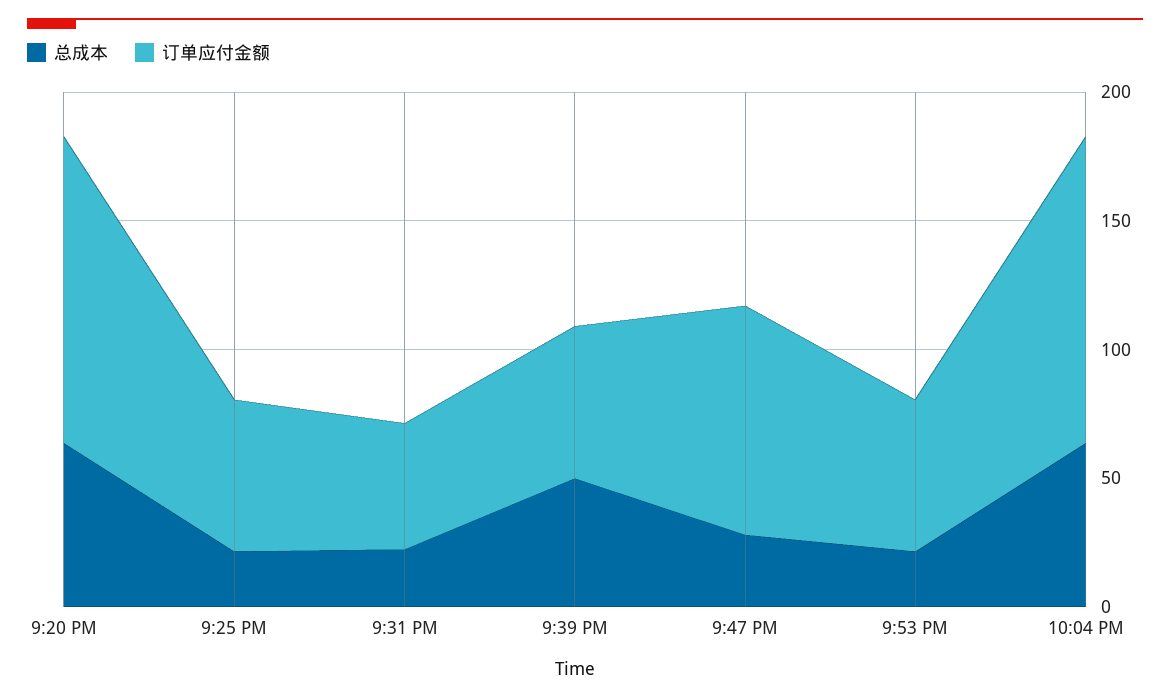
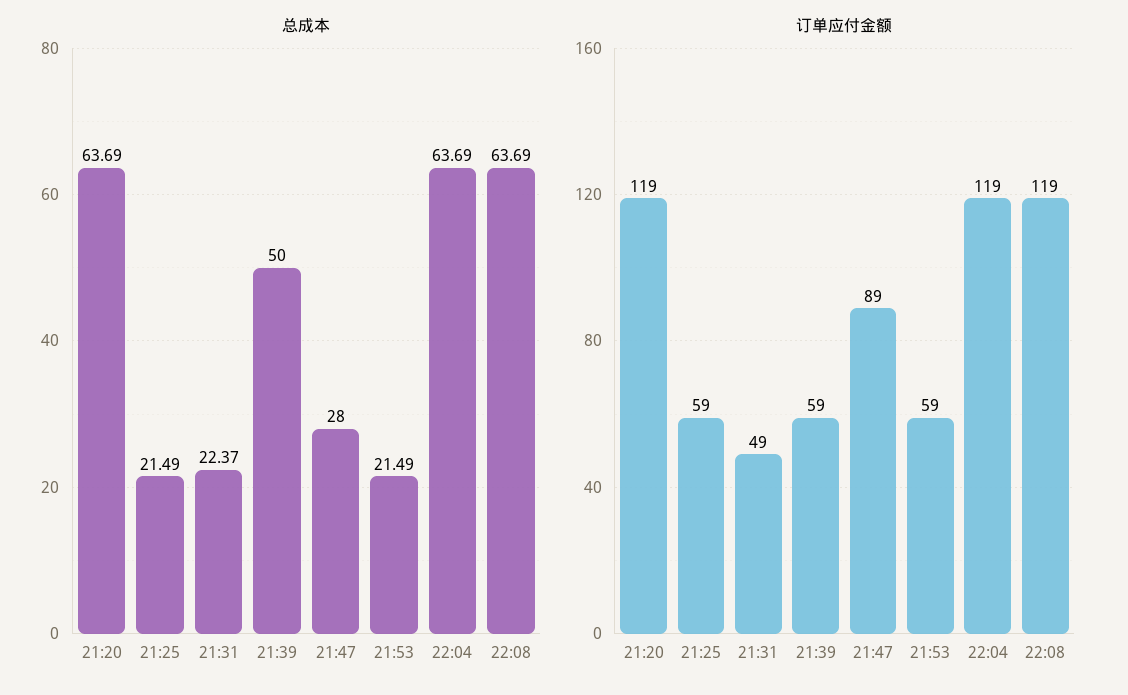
总成本, 22:08: none -> 63.69
订单应付金额, 22:08: none -> 119

